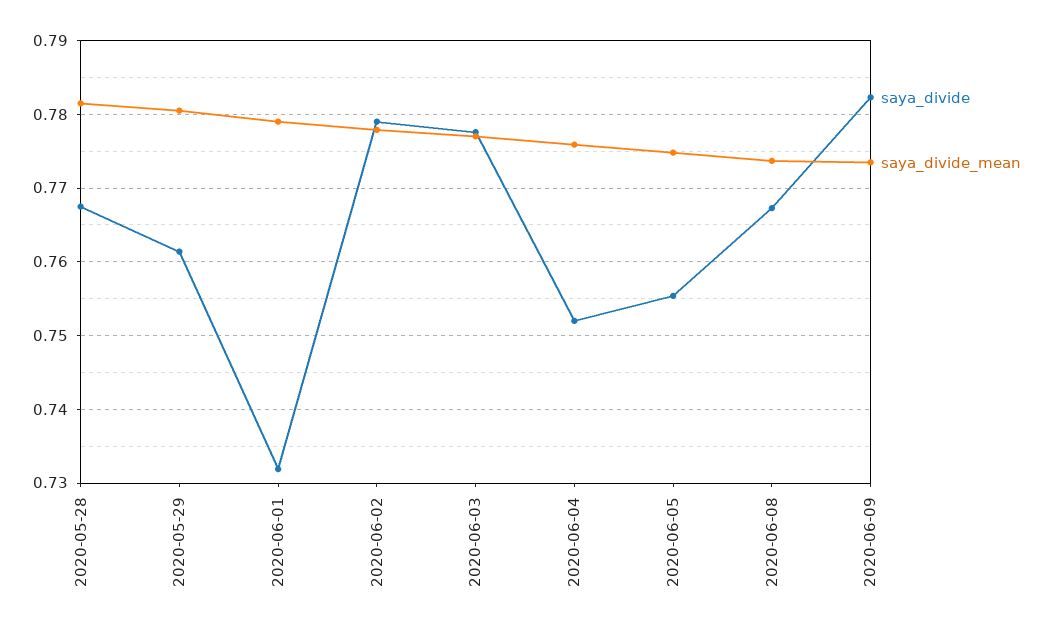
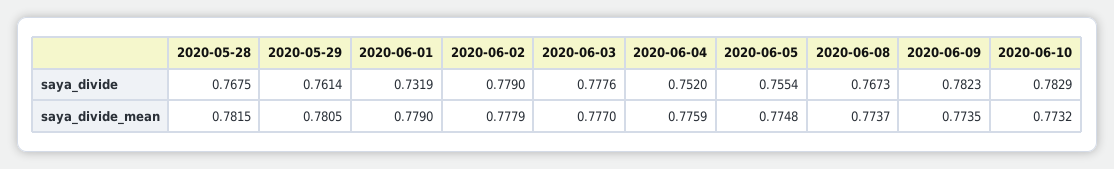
saya_divide, 2020-06-10: none -> 0.7829
saya_divide_mean, 2020-06-10: none -> 0.7732

